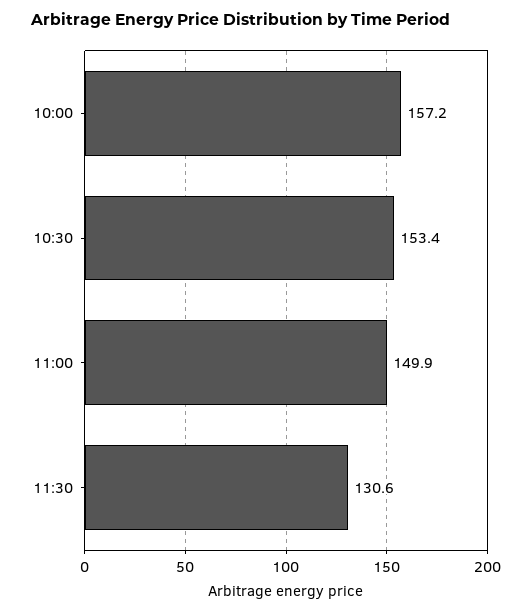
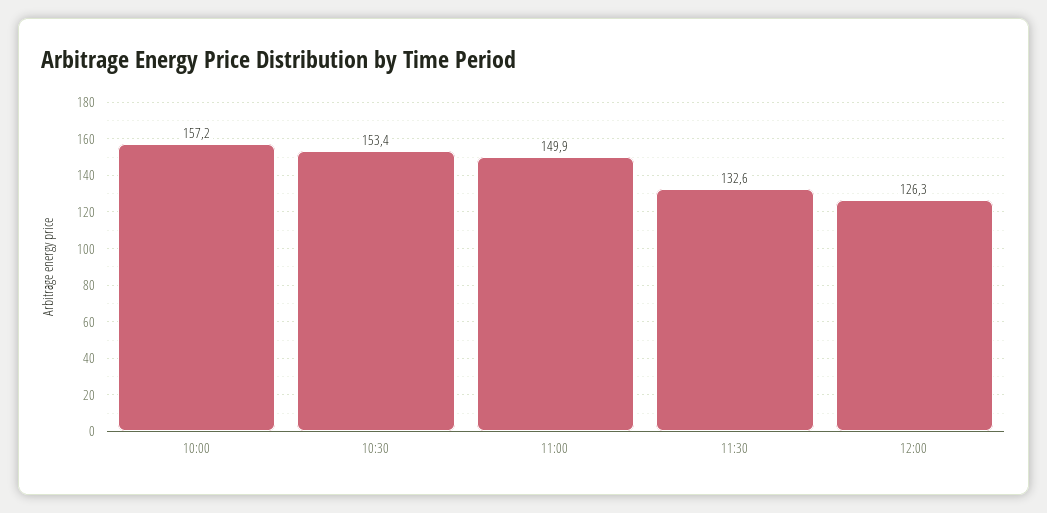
11:30: 130.6 -> 132.6
12:00: none -> 126.3

